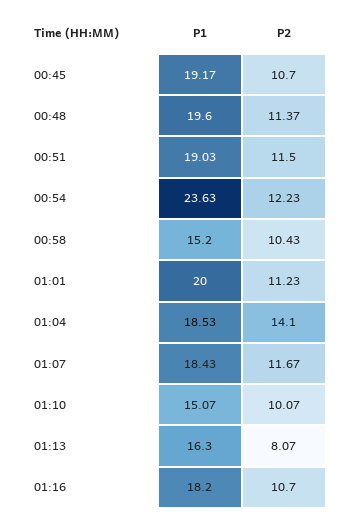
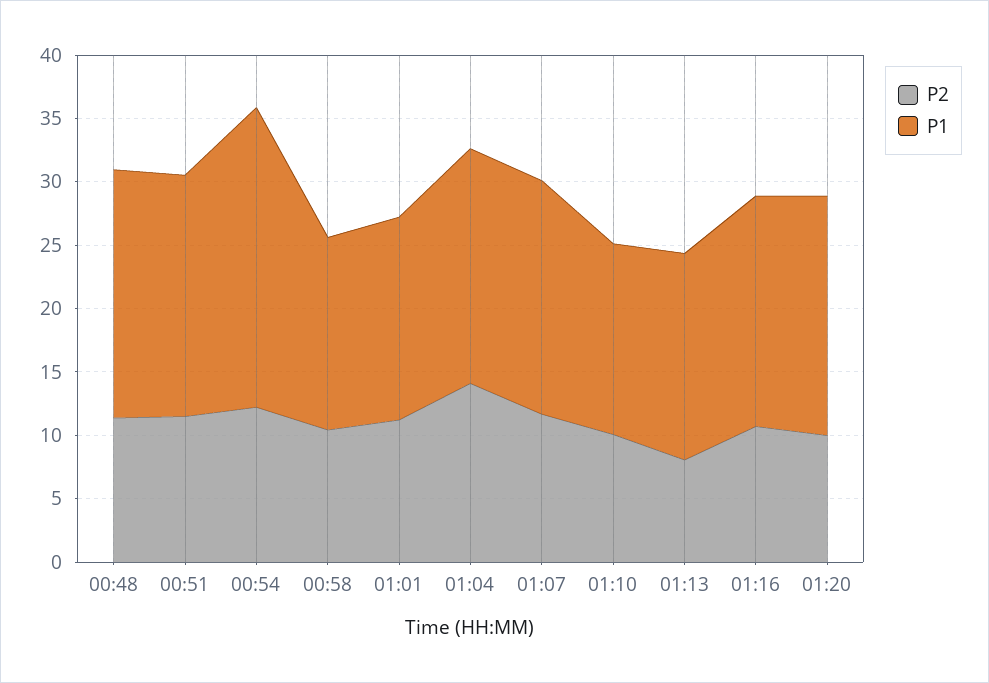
P1, 00:45: 19.17 -> none
P2, 00:45: 10.7 -> none
P1, 01:01: 20 -> 16
P2, 01:20: none -> 10
P1, 01:20: none -> 19

